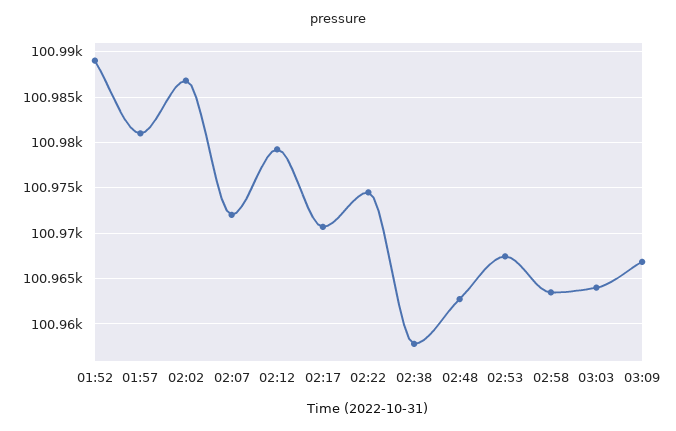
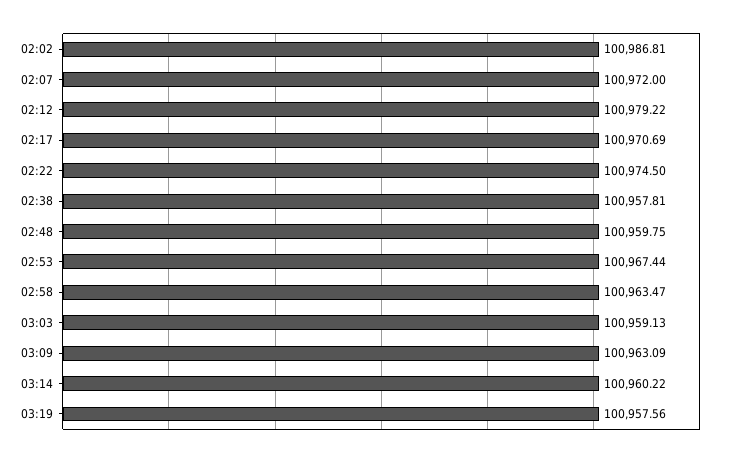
01:52: 100989 -> none
01:57: 100981 -> none
02:48: 100963 -> 100959.75
03:03: 100964 -> 100959.13
03:09: 100967 -> 100963.09
03:14: none -> 100960.22
03:19: none -> 100957.56

